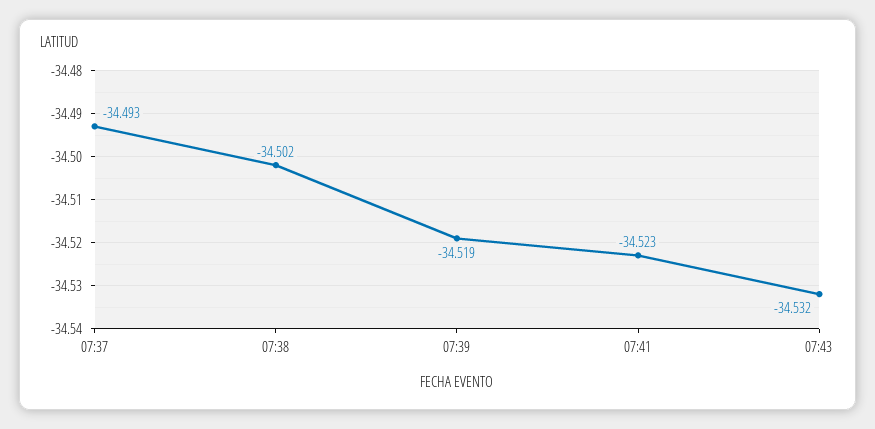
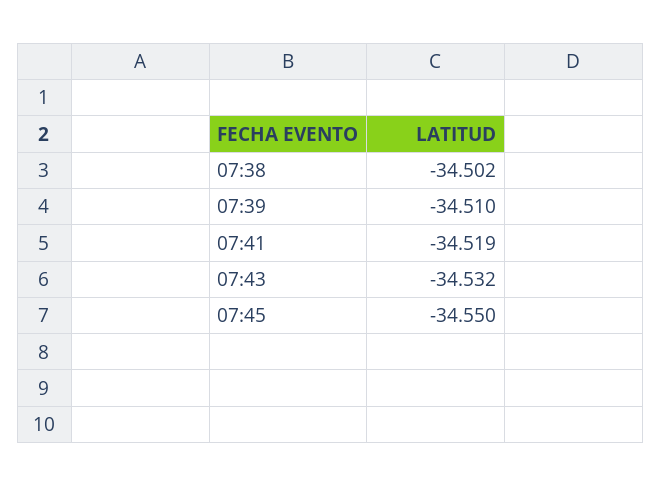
07:37: -34.493 -> none
07:39: -34.519 -> -34.51
07:41: -34.523 -> -34.519
07:45: none -> -34.55

